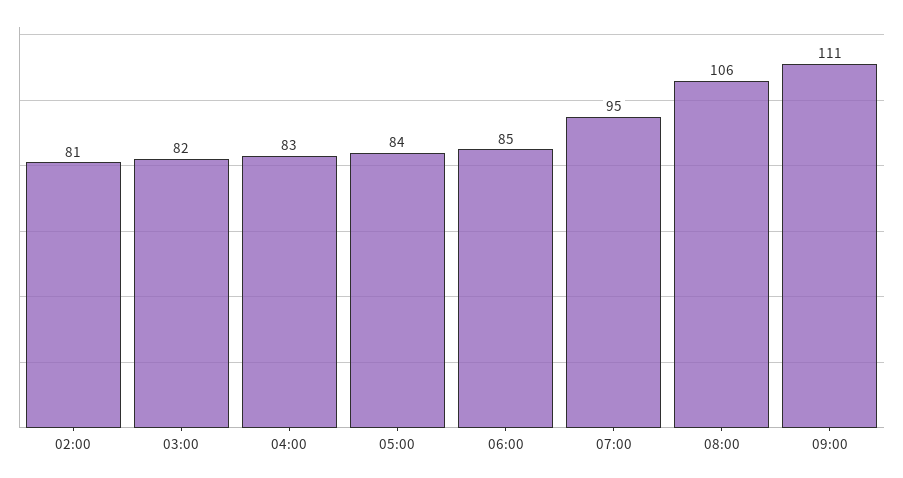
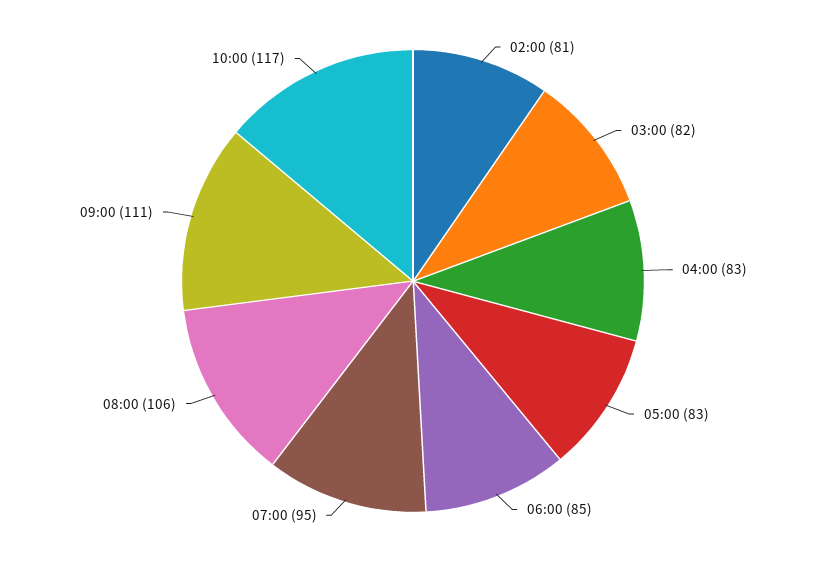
05:00: 84 -> 83
10:00: none -> 117

